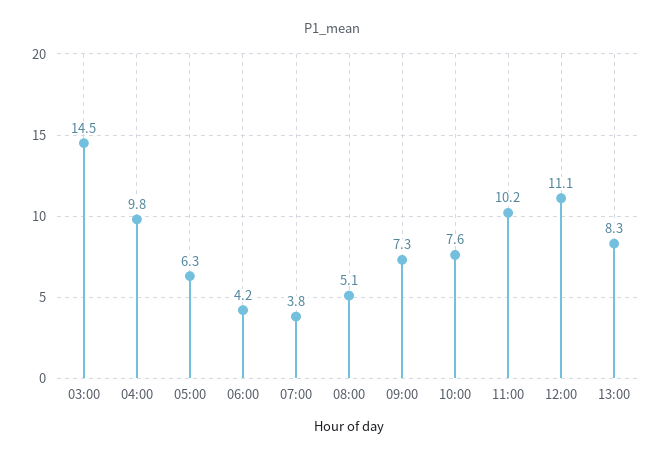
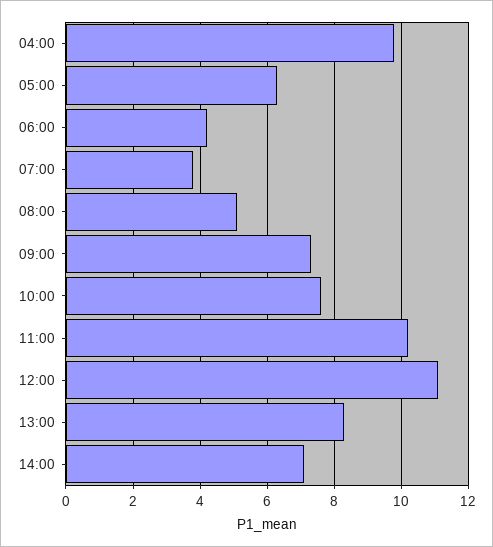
03:00: 14.5 -> none
14:00: none -> 7

